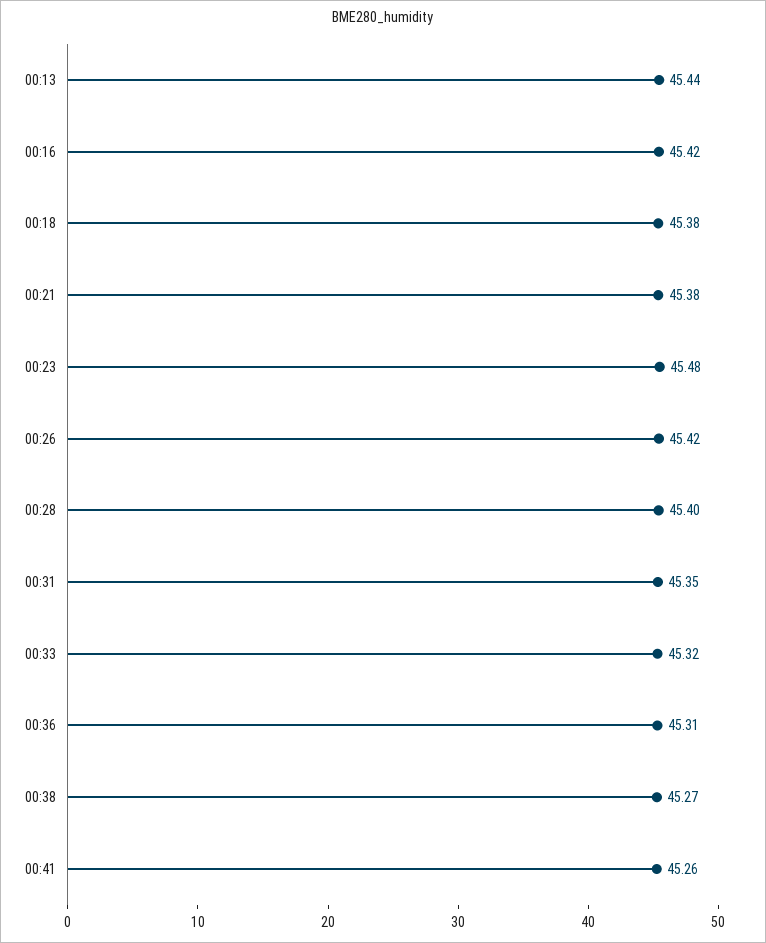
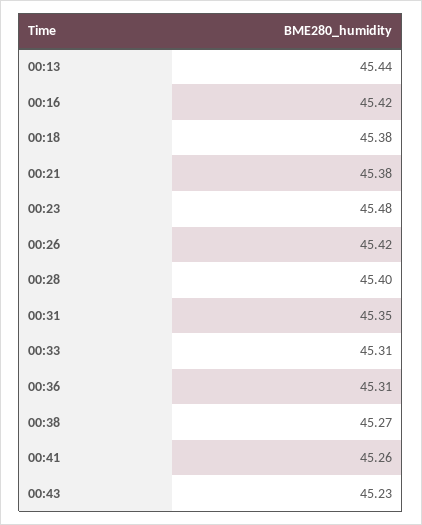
00:33: 45.32 -> 45.31
00:43: none -> 45.23

